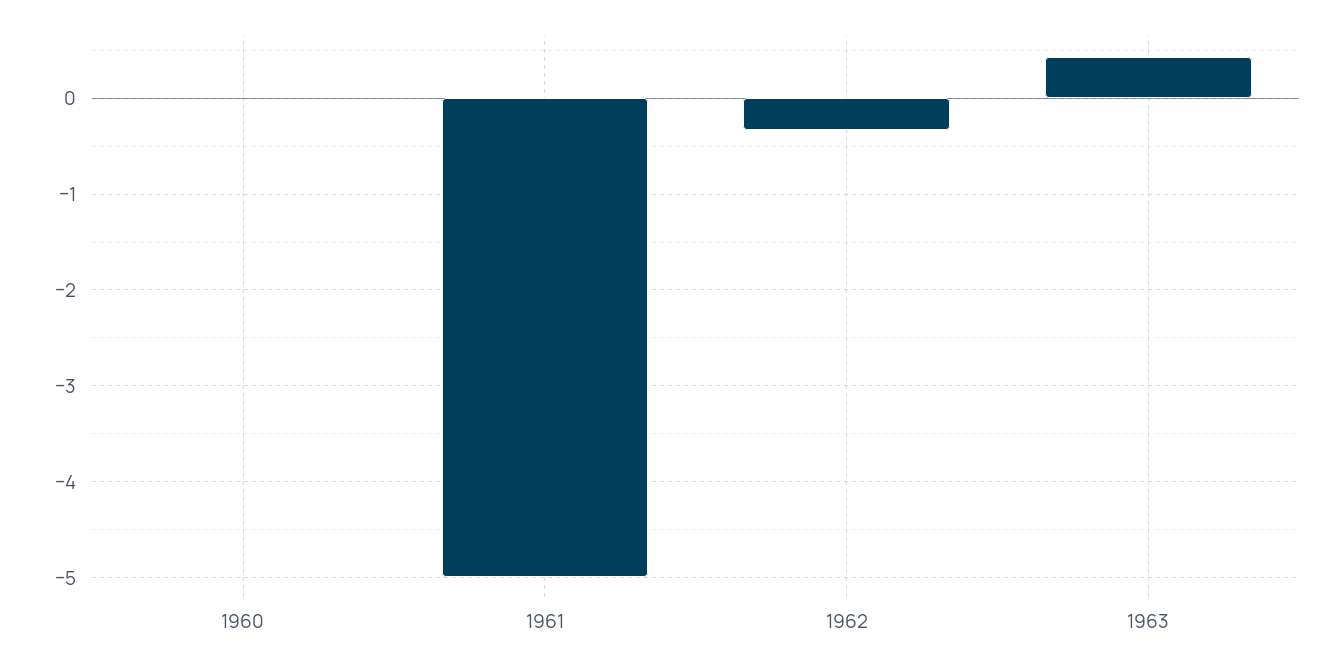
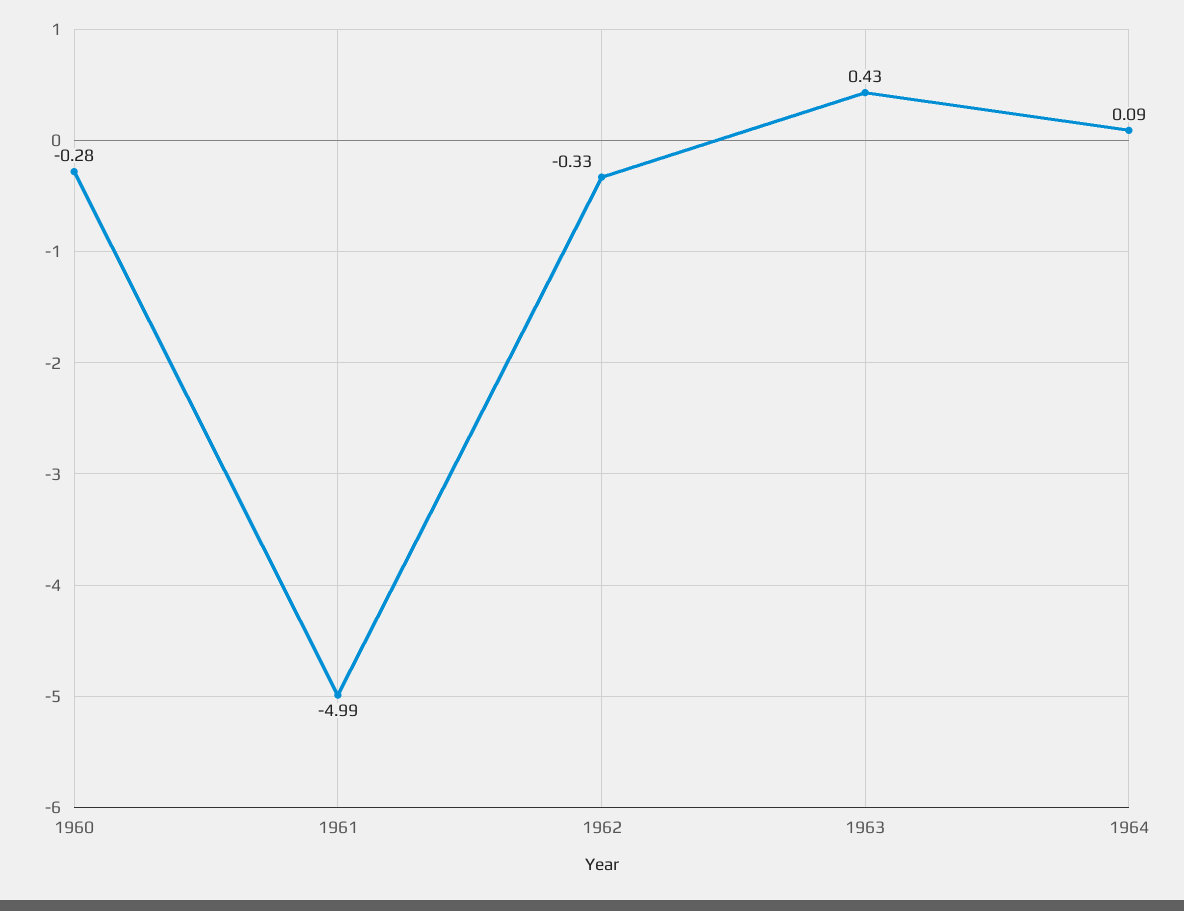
1960: 0 -> -0.28
1964: none -> 0.09

